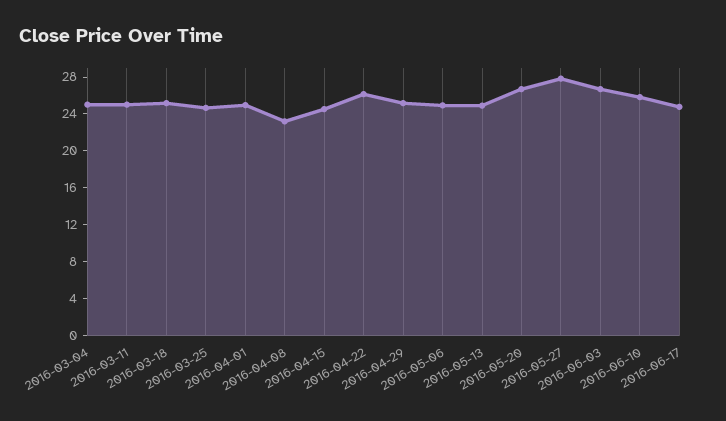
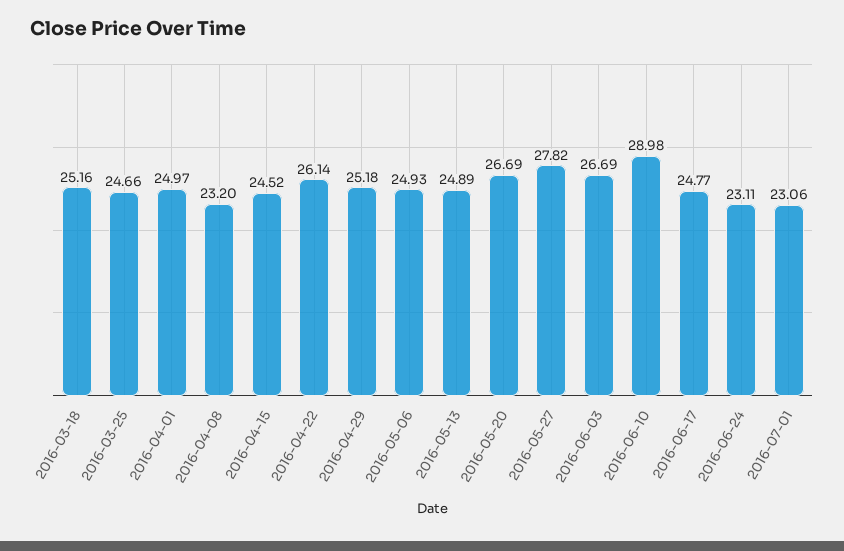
2016-03-04: 25 -> none
2016-03-11: 25 -> none
2016-06-10: 26 -> 28.98
2016-06-24: none -> 23.11
2016-07-01: none -> 23.06

